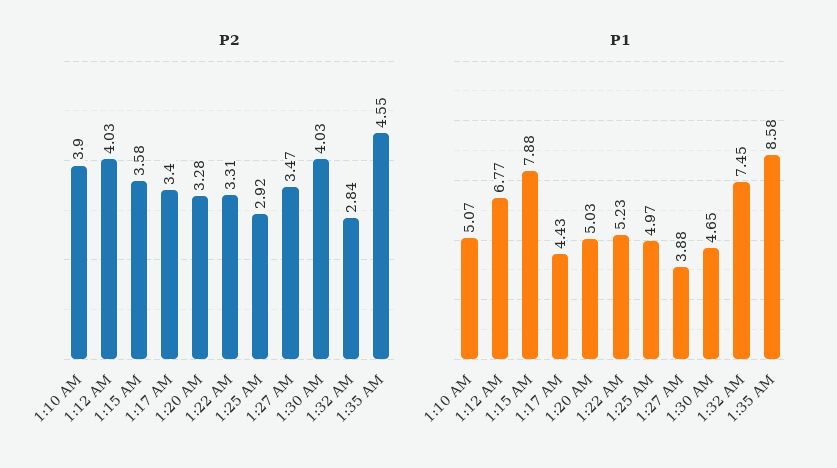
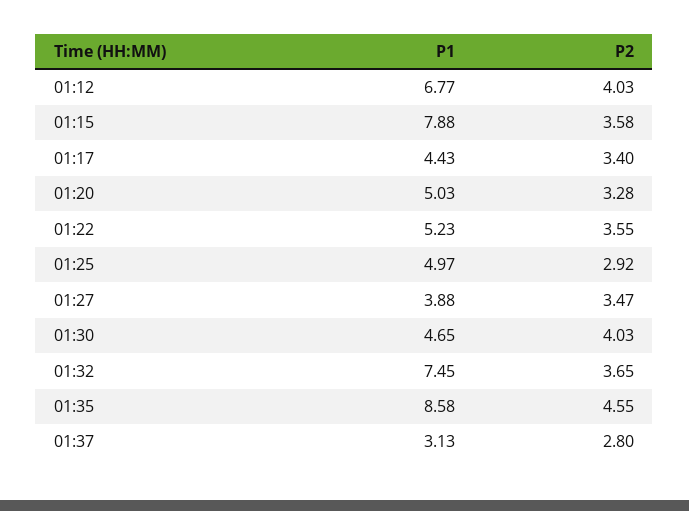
P2, 1:10 AM: 3.9 -> none
P2, 1:22 AM: 3.31 -> 3.55
P2, 1:32 AM: 2.84 -> 3.65
P1, 1:10 AM: 5.07 -> none
P1, 01:37: none -> 3.13
P2, 01:37: none -> 2.8

